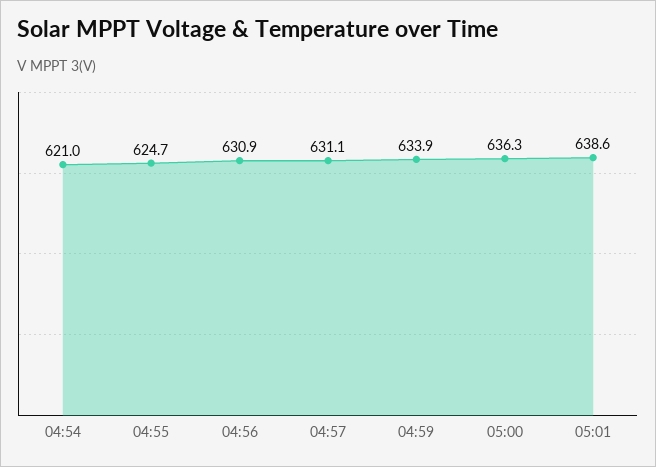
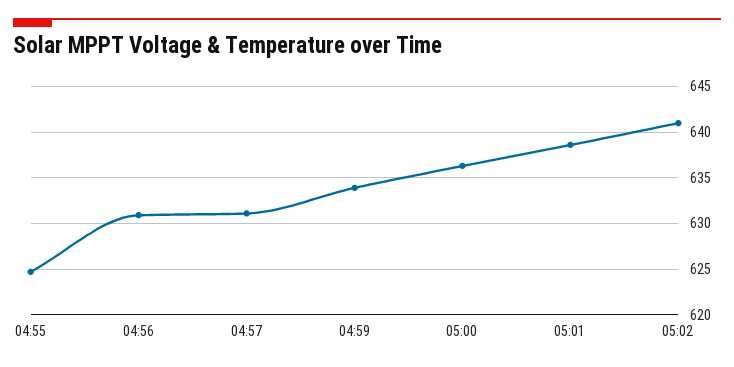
04:54: 621 -> none
05:02: none -> 641

